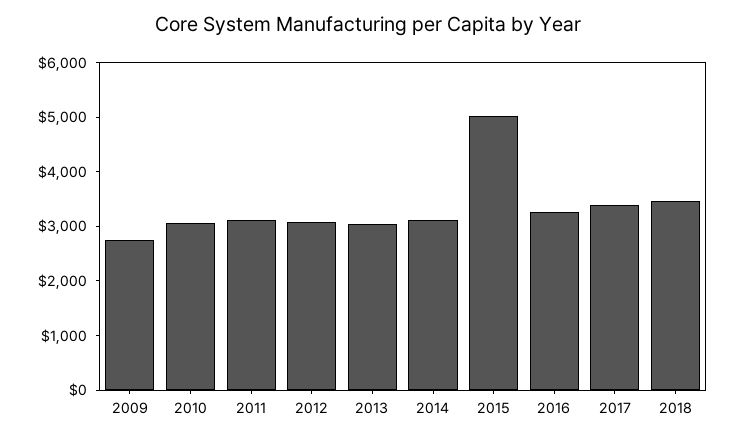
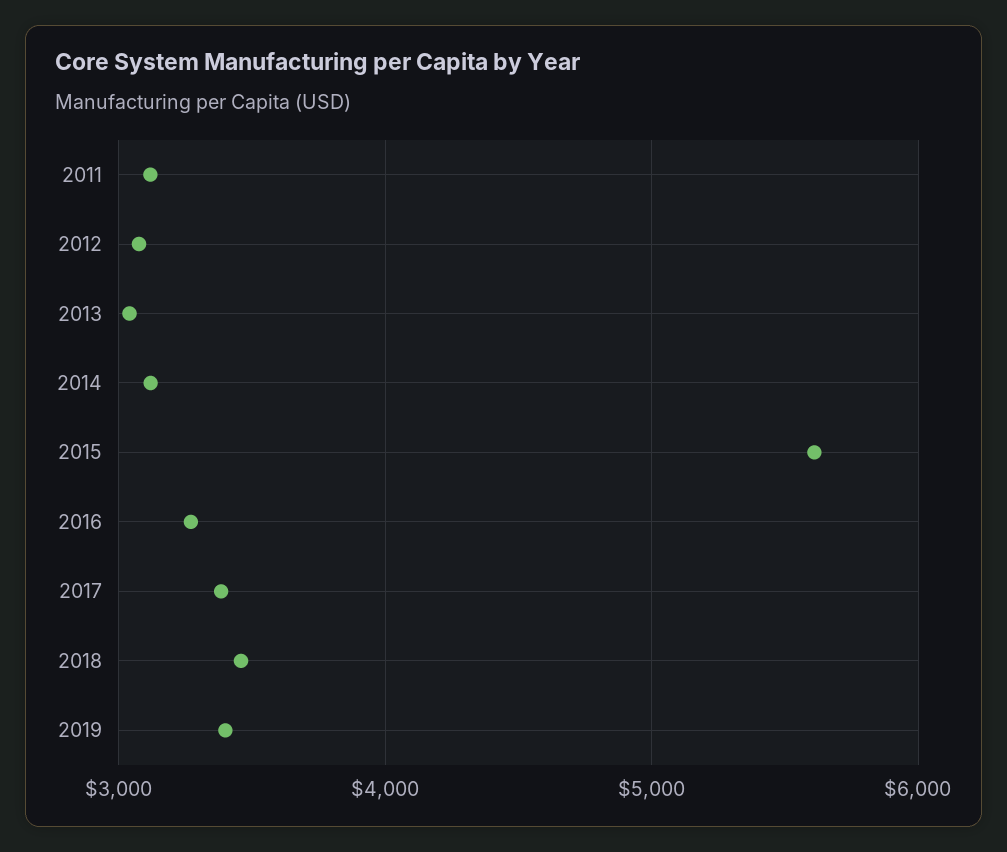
2009: 2800 -> none
2010: 3000 -> none
2015: 5000 -> 5600
2019: none -> 3400

